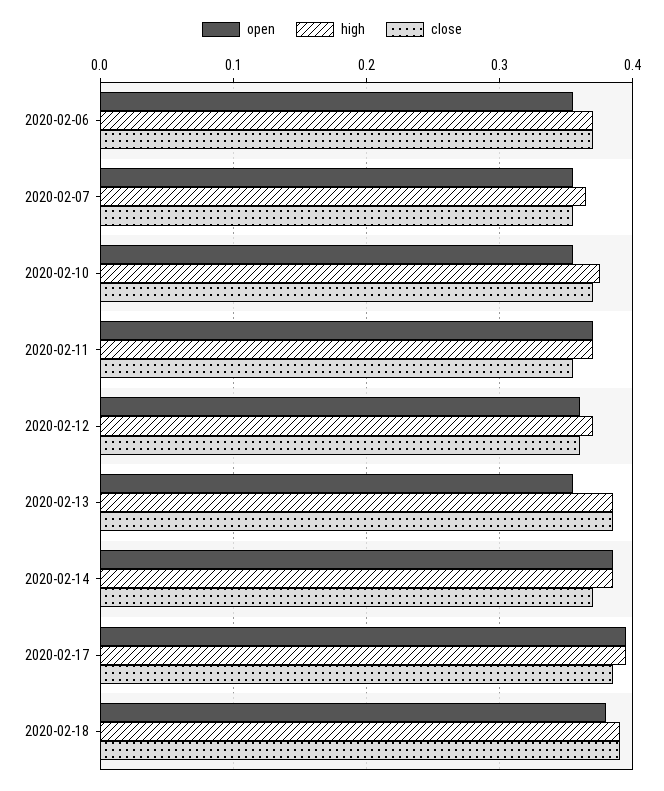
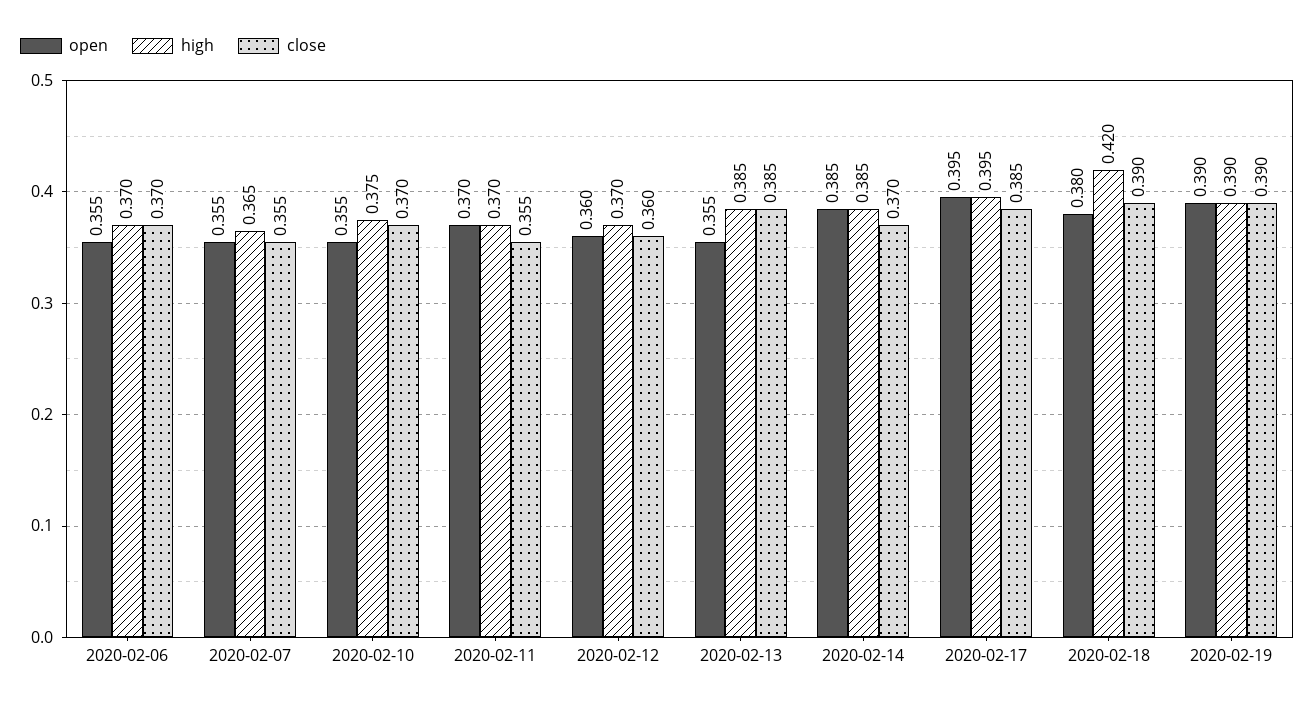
high, 2020-02-18: 0.39 -> 0.42
open, 2020-02-19: none -> 0.39
high, 2020-02-19: none -> 0.39
close, 2020-02-19: none -> 0.39

